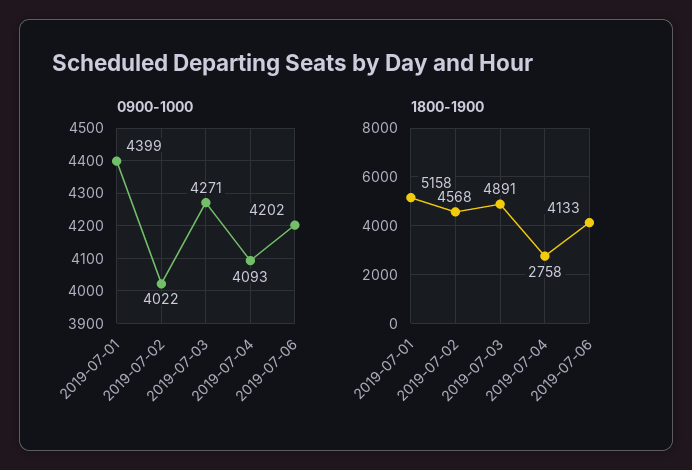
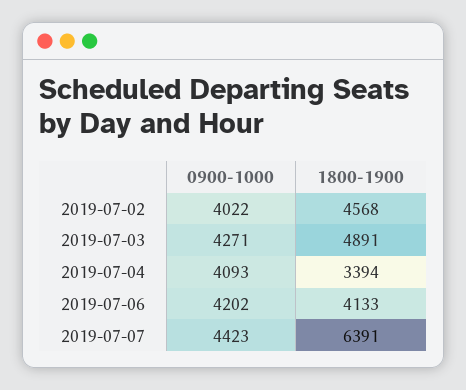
0900-1000, 2019-07-01: 4399 -> none
1800-1900, 2019-07-01: 5158 -> none
1800-1900, 2019-07-04: 2758 -> 3394
0900-1000, 2019-07-07: none -> 4423
1800-1900, 2019-07-07: none -> 6391

